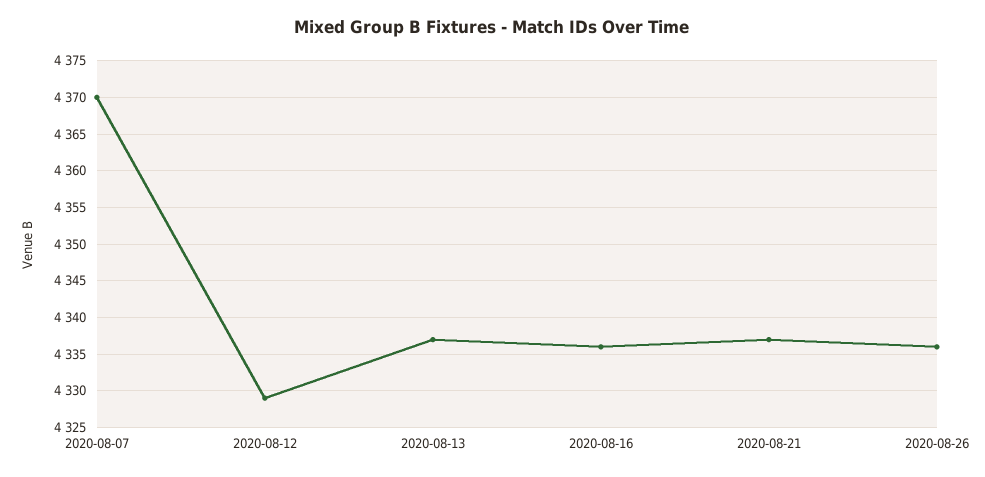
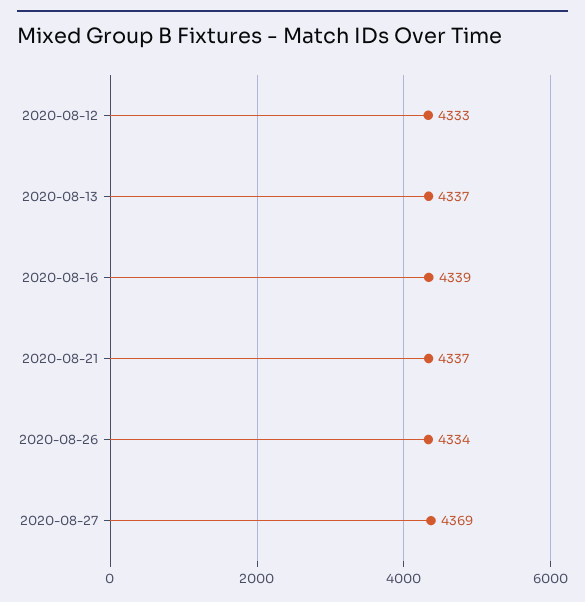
2020-08-07: 4370 -> none
2020-08-12: 4329 -> 4333
2020-08-16: 4336 -> 4339
2020-08-26: 4336 -> 4334
2020-08-27: none -> 4369

